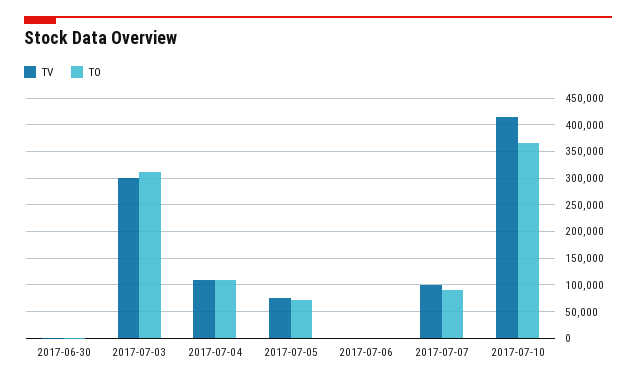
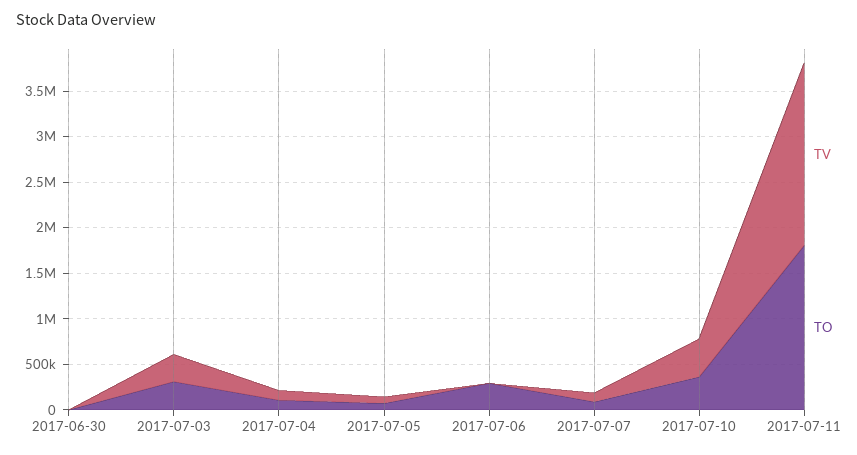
TO, 2017-07-06: 0 -> 300000
TV, 2017-07-11: none -> 2000000
TO, 2017-07-11: none -> 1800000

